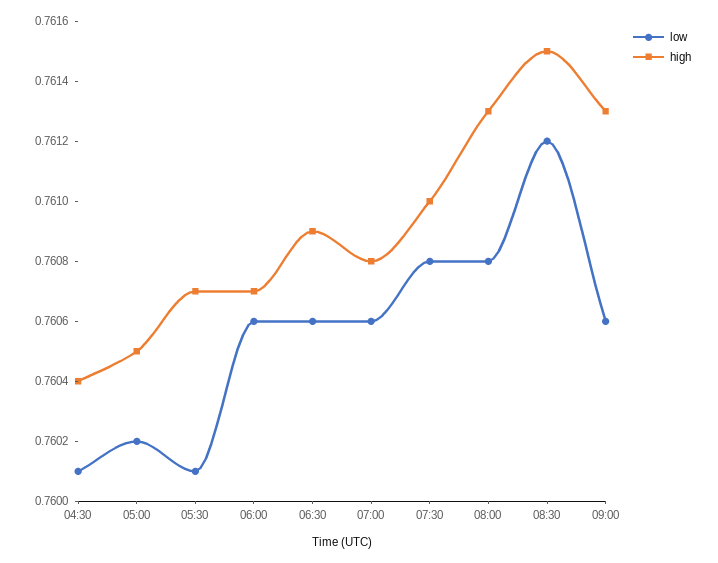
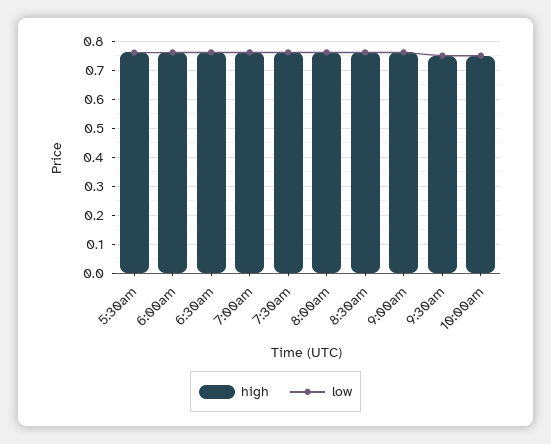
low, 04:30: 0.7601 -> none
high, 04:30: 0.7604 -> none
low, 05:00: 0.7602 -> none
high, 05:00: 0.7605 -> none
high, 9:30am: none -> 0.75
low, 9:30am: none -> 0.75
high, 10:00am: none -> 0.75
low, 10:00am: none -> 0.75

